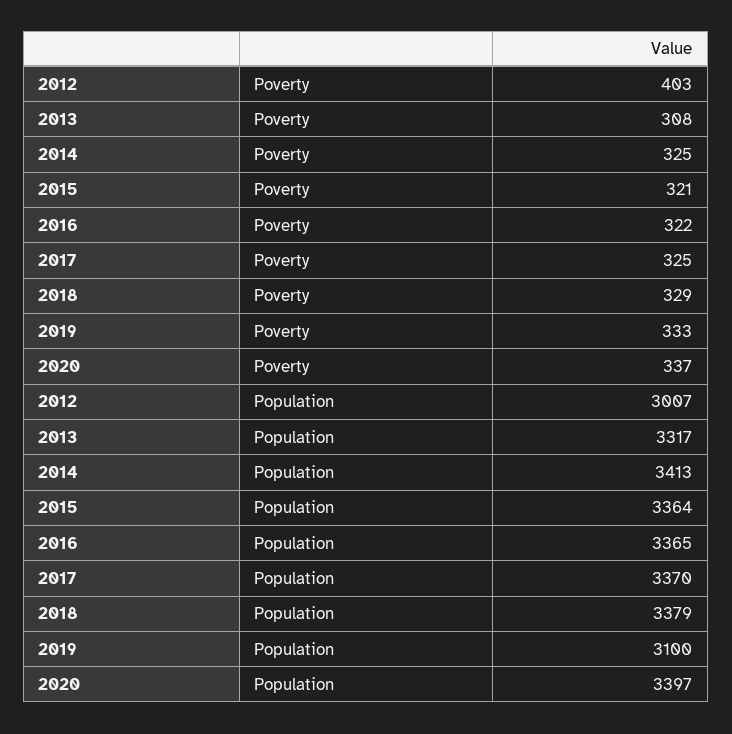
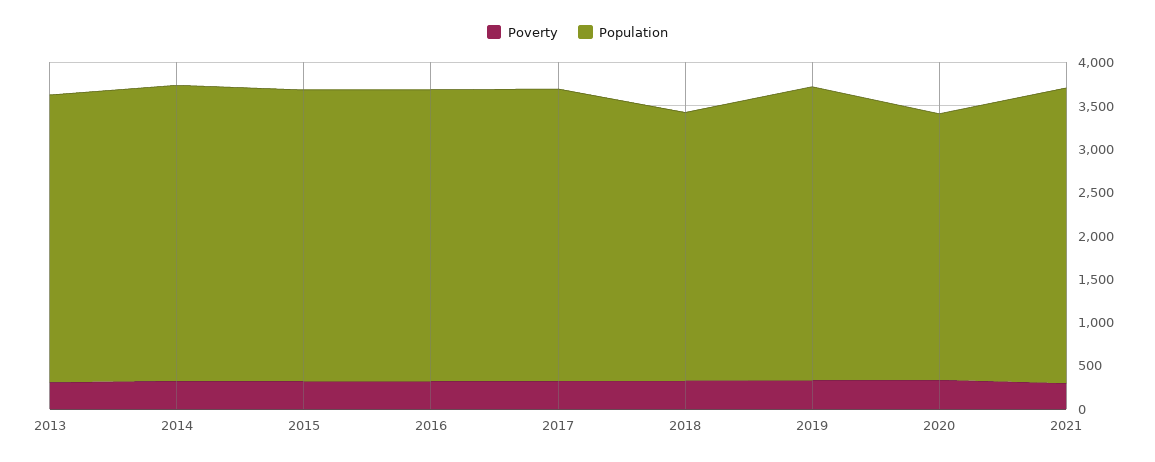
Poverty, 2012: 403 -> none
Population, 2012: 3007 -> none
Population, 2018: 3379 -> 3100
Population, 2019: 3100 -> 3400
Population, 2020: 3397 -> 3100
Poverty, 2021: none -> 300
Population, 2021: none -> 3400

